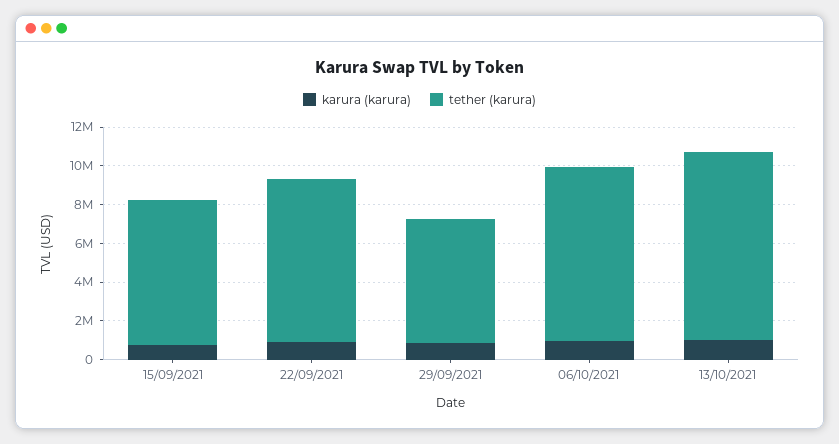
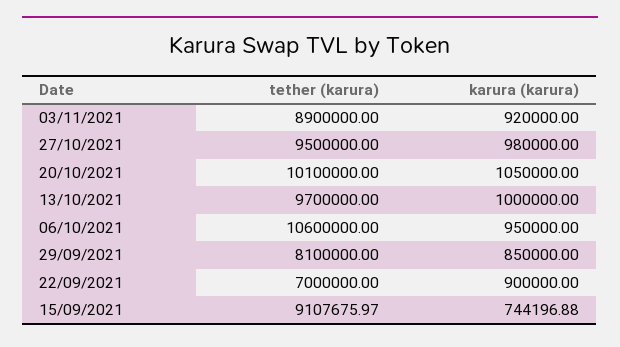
tether (karura), 15/09/2021: 7500000 -> 9107675.97
tether (karura), 22/09/2021: 8500000 -> 7000000
tether (karura), 29/09/2021: 6500000 -> 8100000
tether (karura), 06/10/2021: 9000000 -> 10600000
tether (karura), 03/11/2021: none -> 8900000
karura (karura), 03/11/2021: none -> 920000
tether (karura), 27/10/2021: none -> 9500000
karura (karura), 27/10/2021: none -> 980000
tether (karura), 20/10/2021: none -> 10100000
karura (karura), 20/10/2021: none -> 1050000

